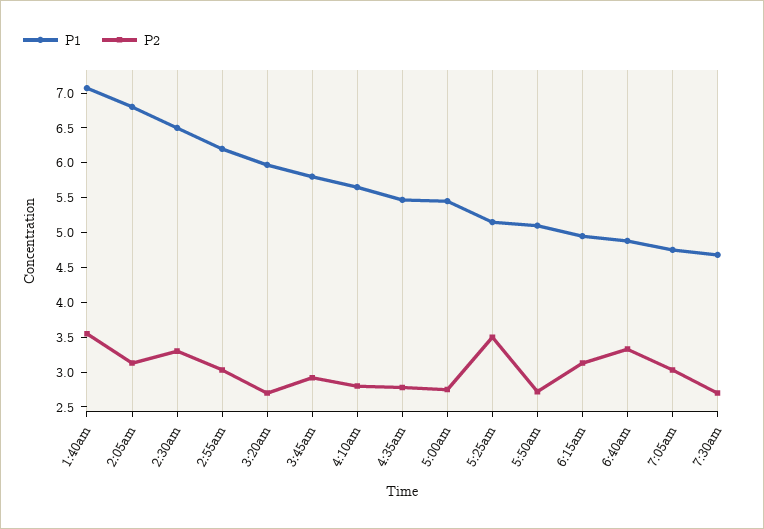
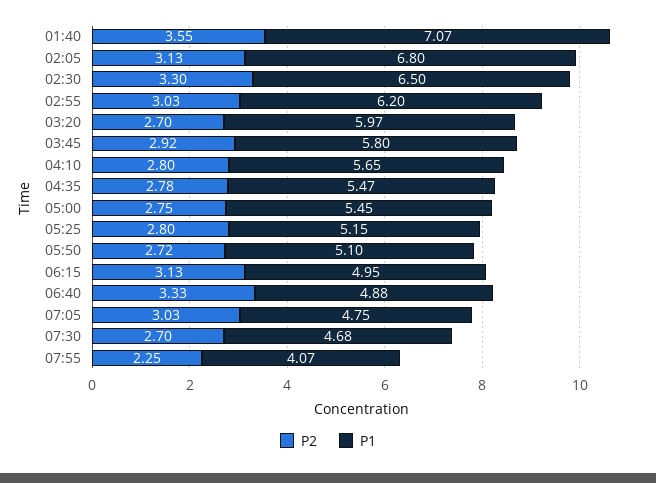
P2, 5:25am: 3.5 -> 2.8
P2, 07:55: none -> 2.25
P1, 07:55: none -> 4.07

